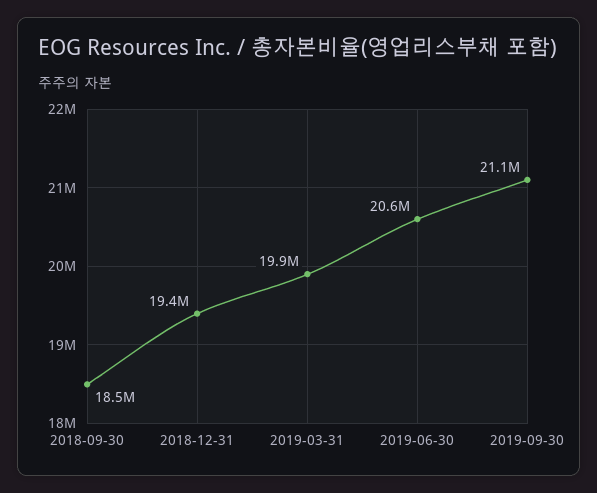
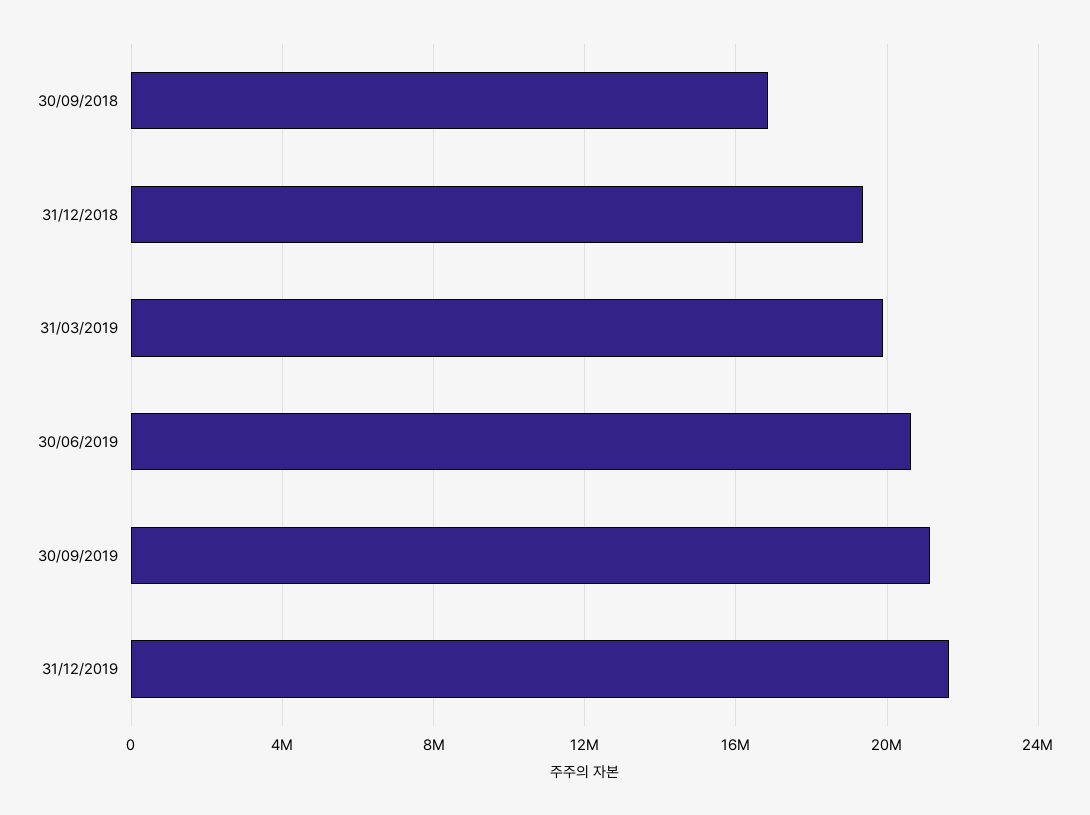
2018-09-30: 18500000 -> 17000000
31/12/2019: none -> 21500000

